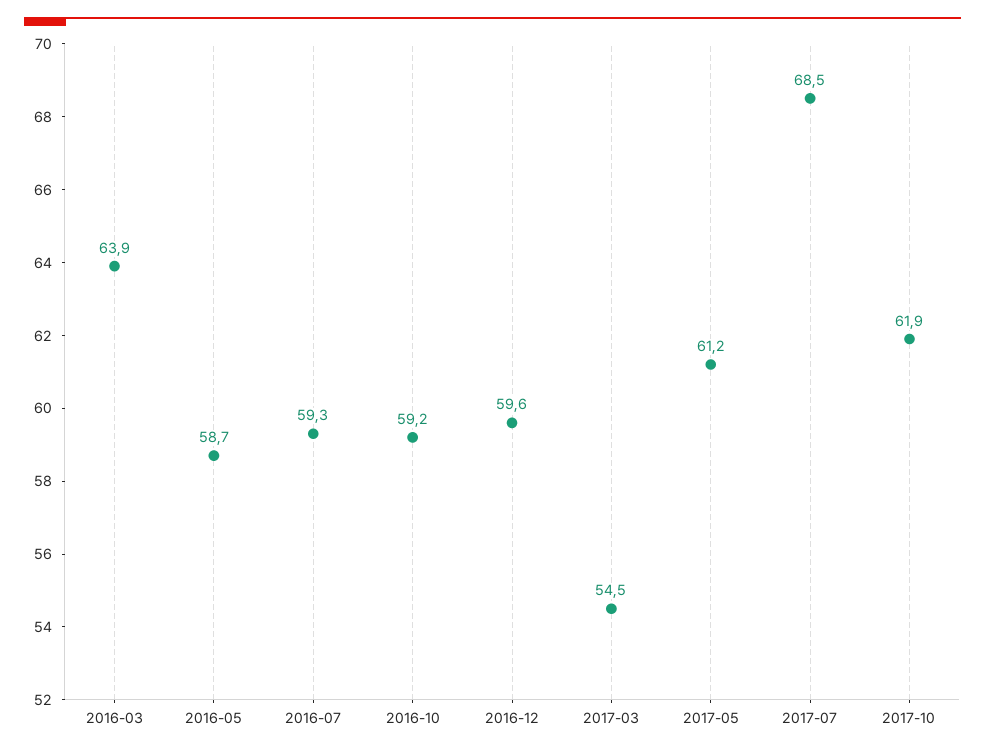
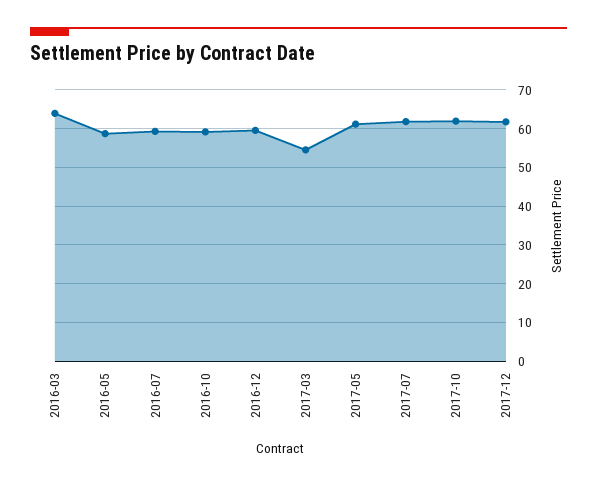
2017-07: 68.5 -> 62
2017-12: none -> 62

